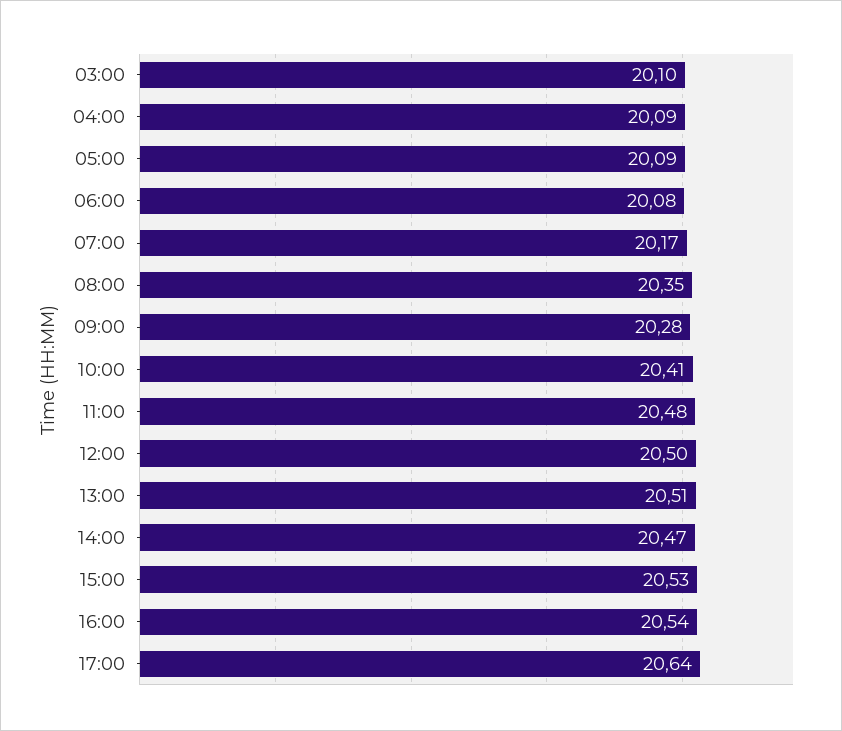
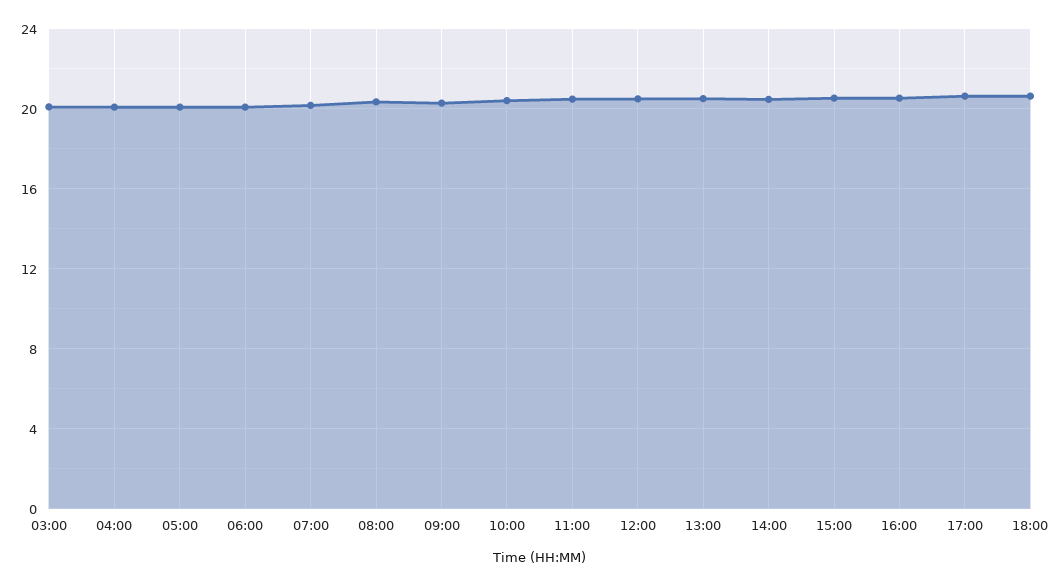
18:00: none -> 20.5

